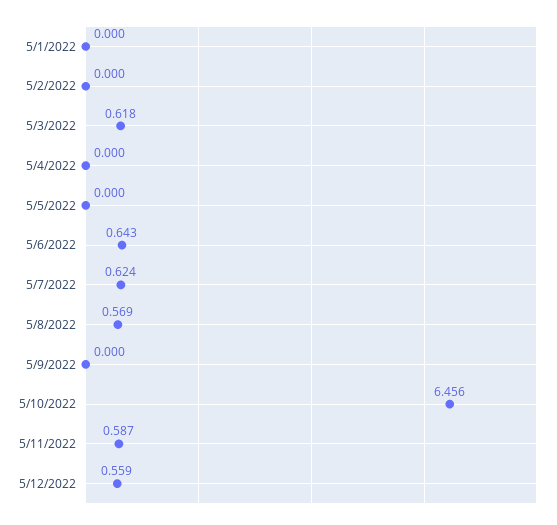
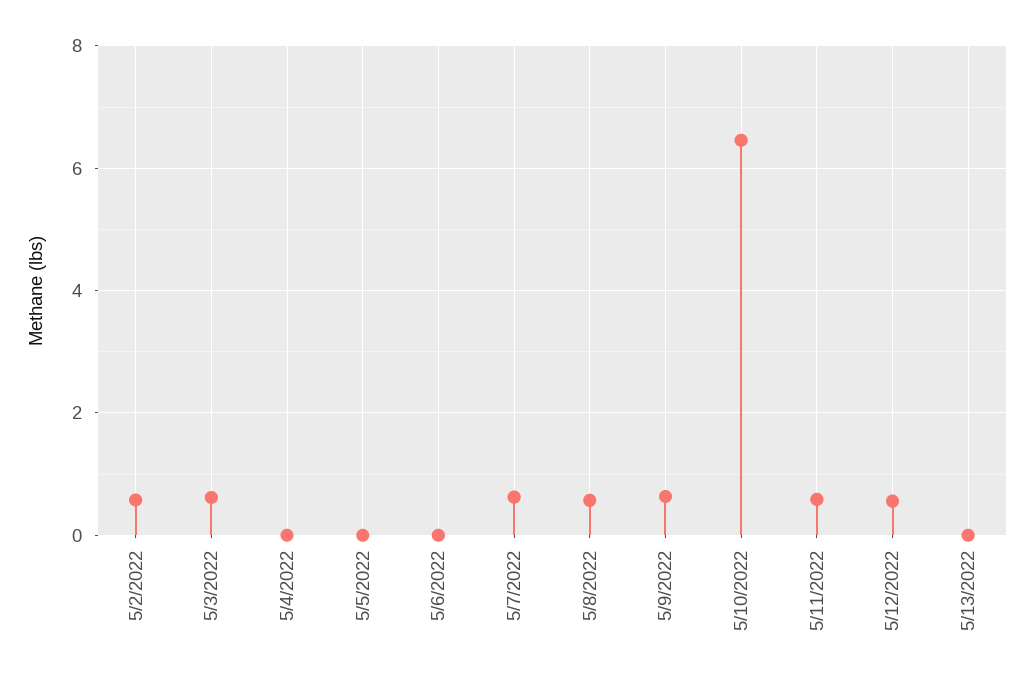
5/1/2022: 0 -> none
5/2/2022: 0 -> 0.6
5/6/2022: 0.643 -> 0
5/9/2022: 0 -> 0.6
5/13/2022: none -> 0

